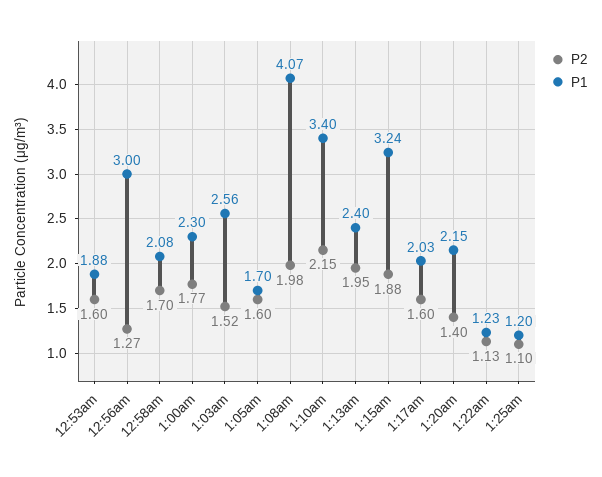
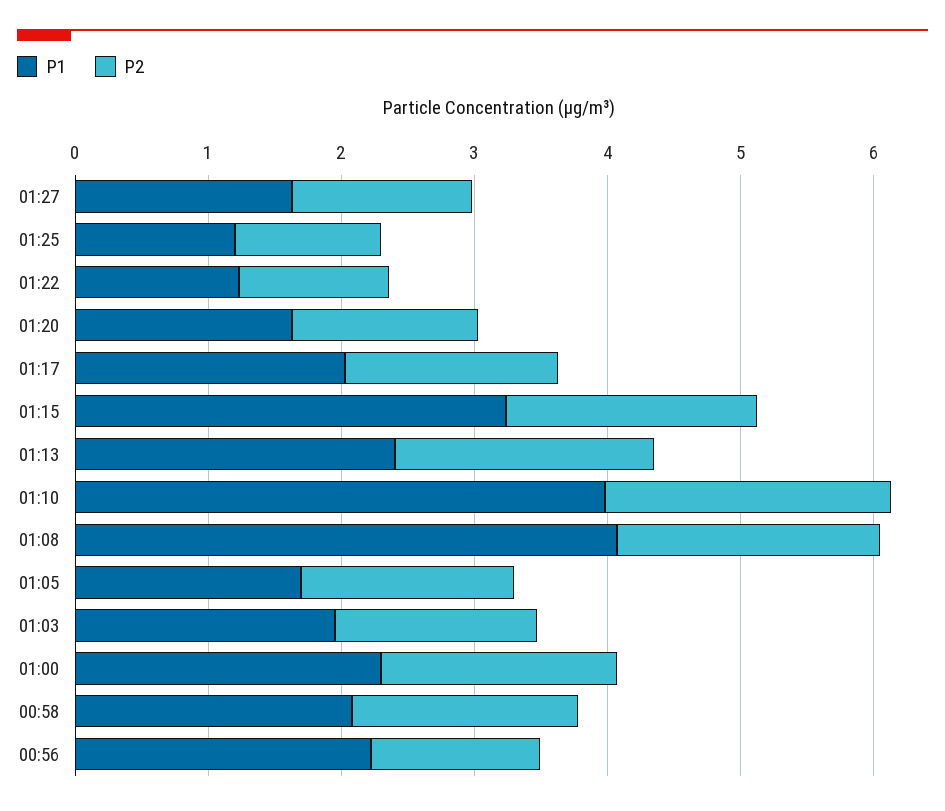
P2, 12:53am: 1.6 -> none
P1, 12:53am: 1.88 -> none
P1, 12:56am: 3 -> 2.2
P1, 1:03am: 2.56 -> 2
P1, 1:10am: 3.4 -> 4
P1, 1:20am: 2.15 -> 1.6
P1, 01:27: none -> 1.6
P2, 01:27: none -> 1.4

